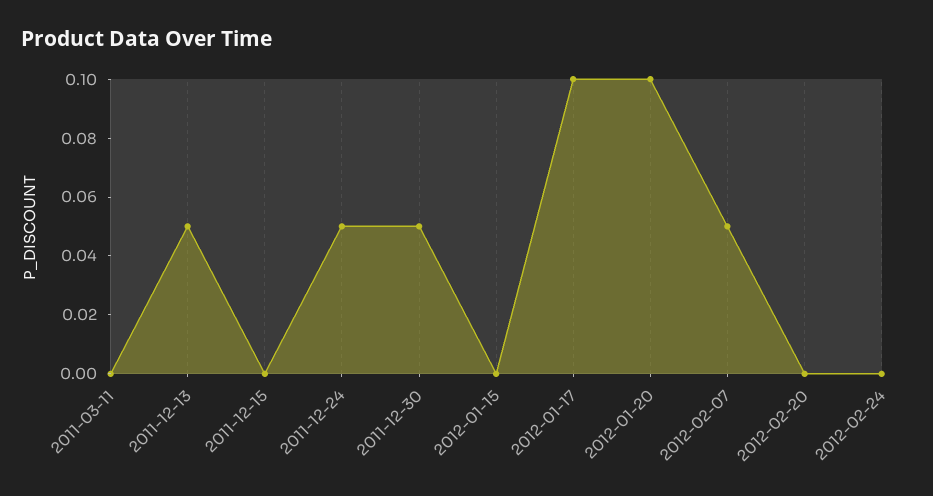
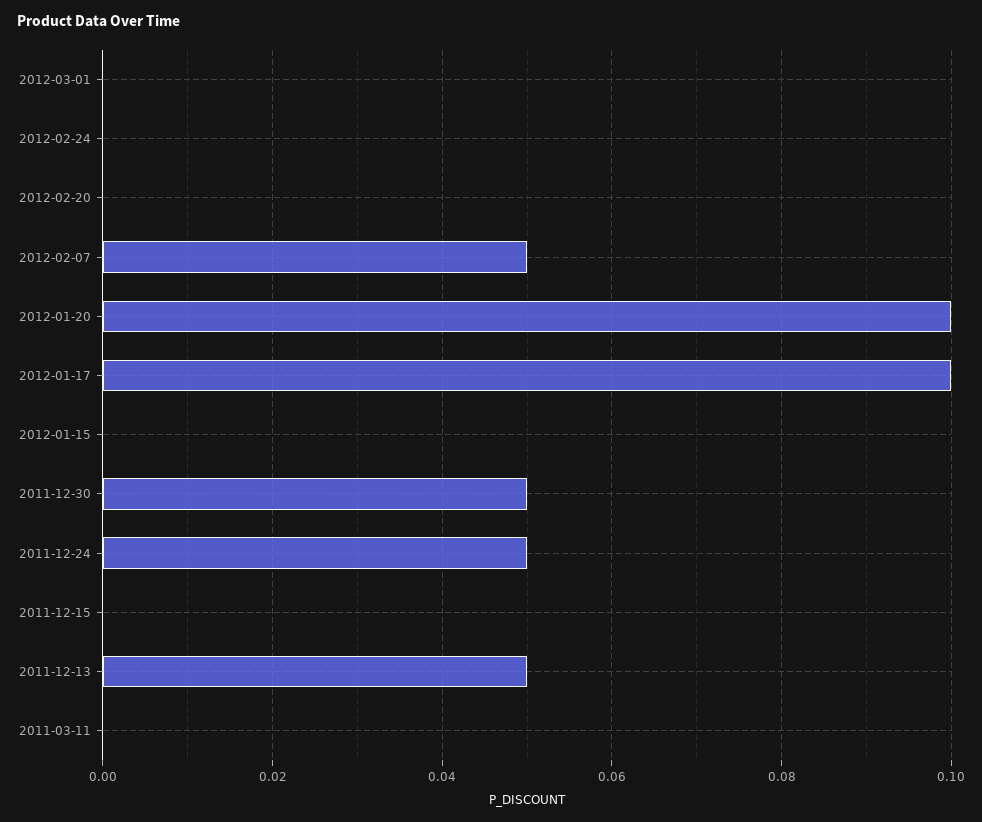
2012-03-01: none -> 0

